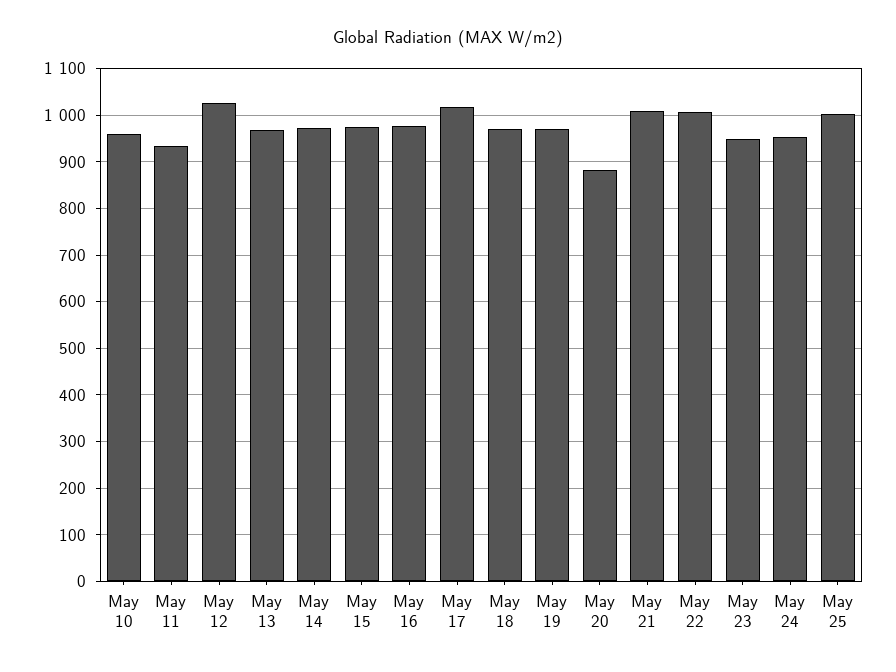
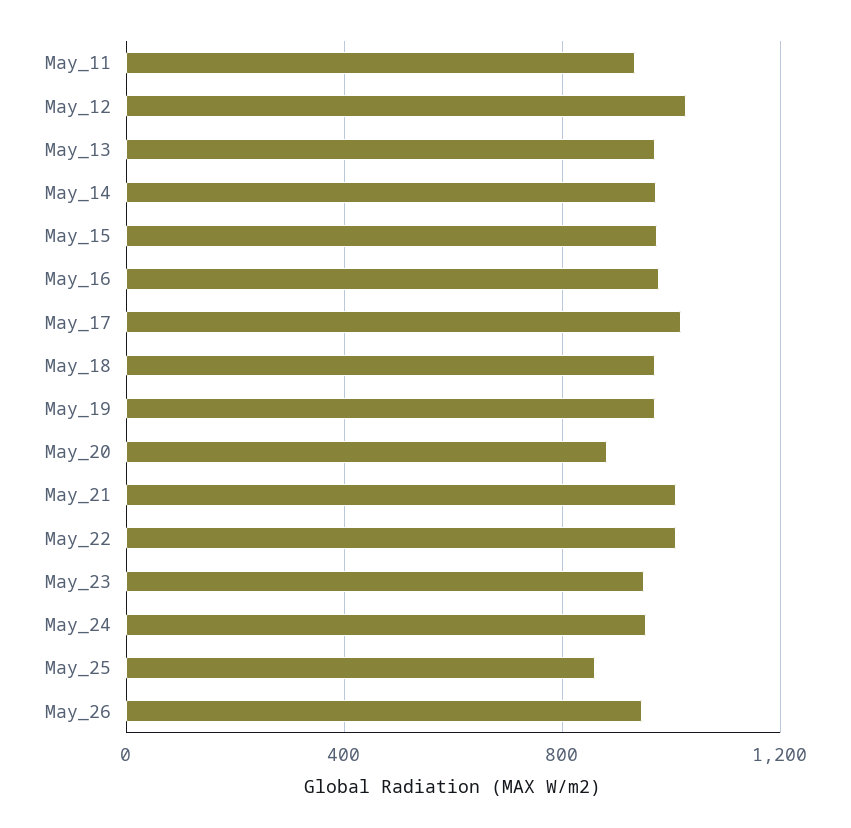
May 10: 960 -> none
May 25: 1000 -> 850
May_26: none -> 950

